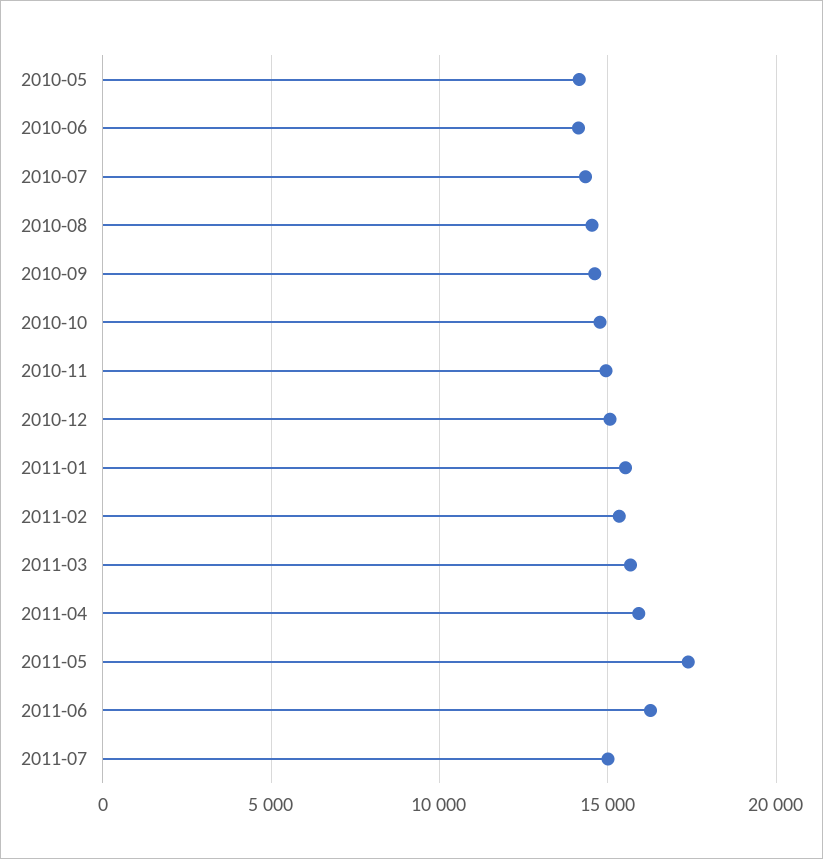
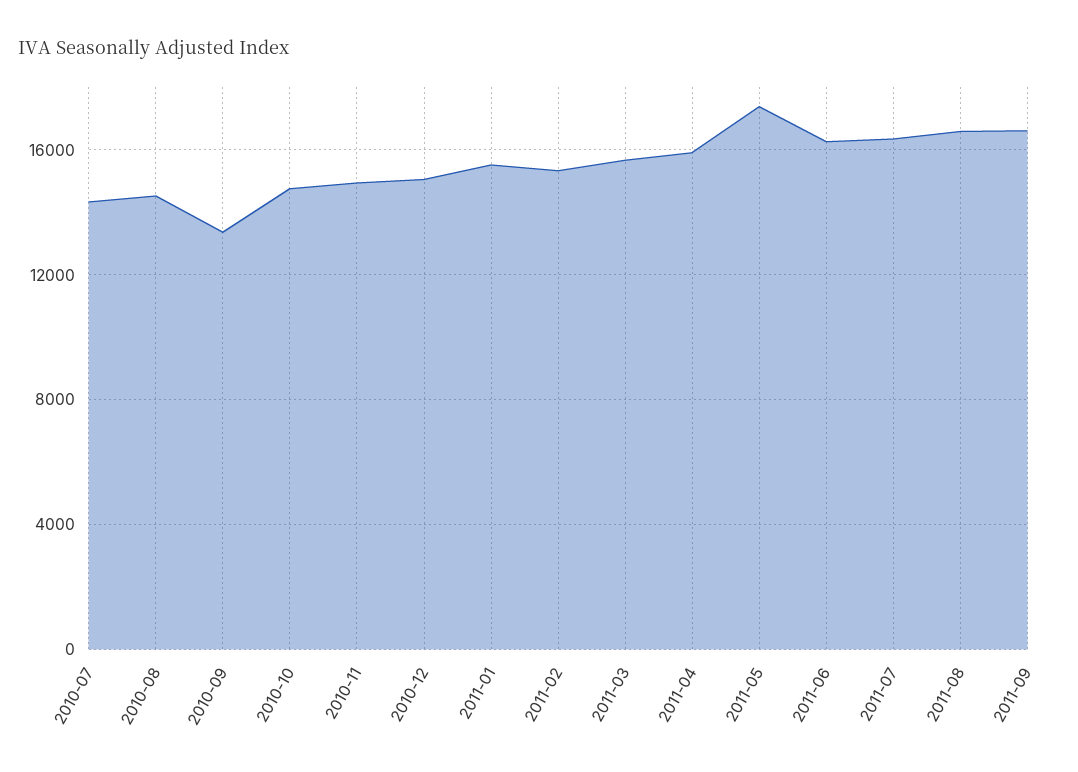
2010-05: 14000 -> none
2010-06: 14000 -> none
2010-09: 14500 -> 13500
2011-07: 15000 -> 16500
2011-08: none -> 16500
2011-09: none -> 16500

